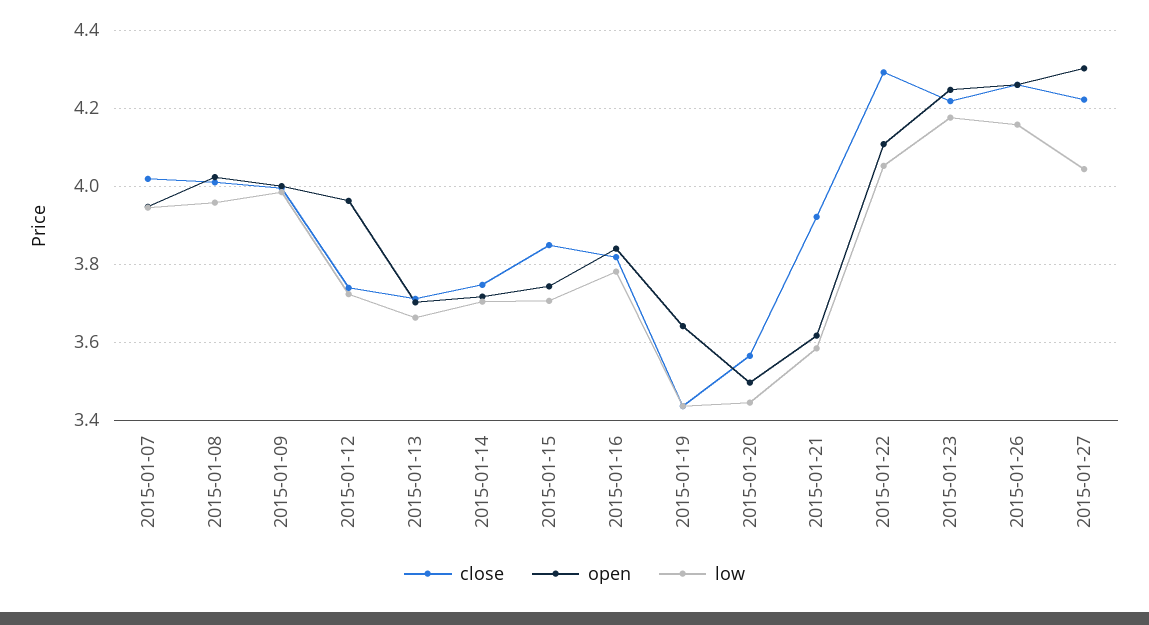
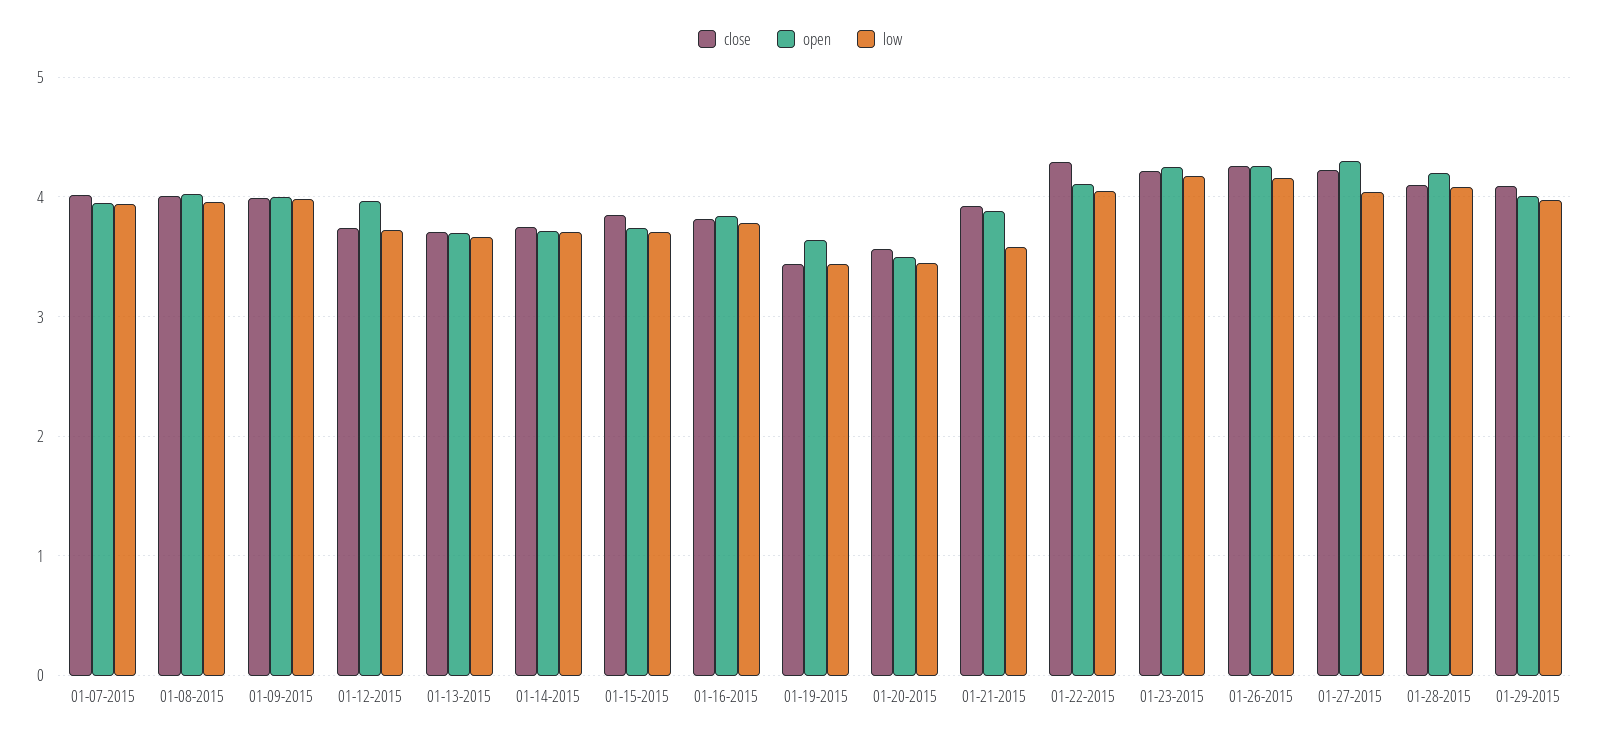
open, 2015-01-21: 3.62 -> 3.9
close, 01-28-2015: none -> 4.1
open, 01-28-2015: none -> 4.2
low, 01-28-2015: none -> 4.1
close, 01-29-2015: none -> 4.1
open, 01-29-2015: none -> 4
low, 01-29-2015: none -> 4

